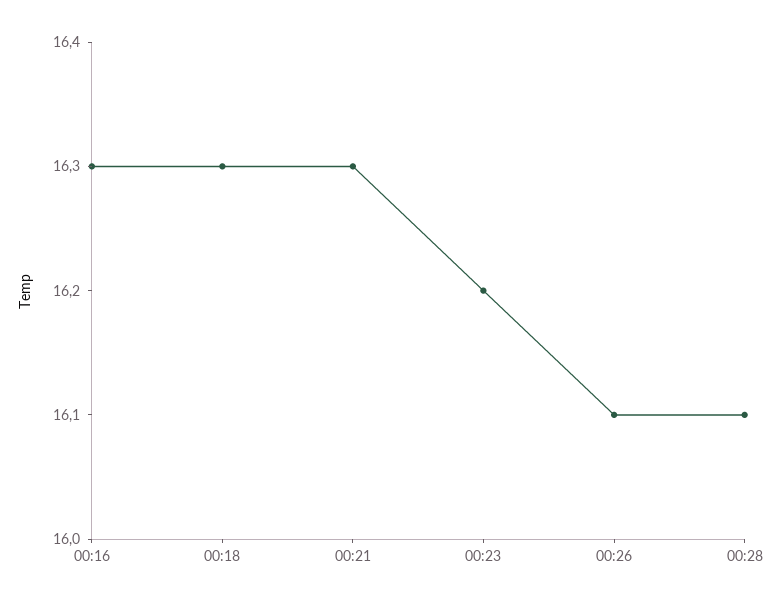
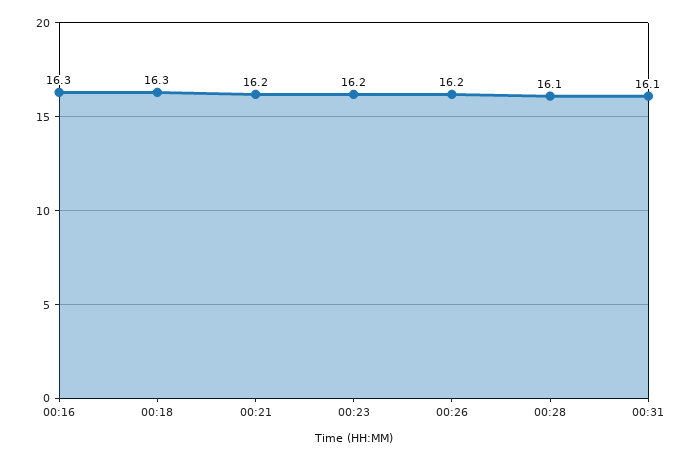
00:21: 16.3 -> 16.2
00:26: 16.1 -> 16.2
00:31: none -> 16.1

